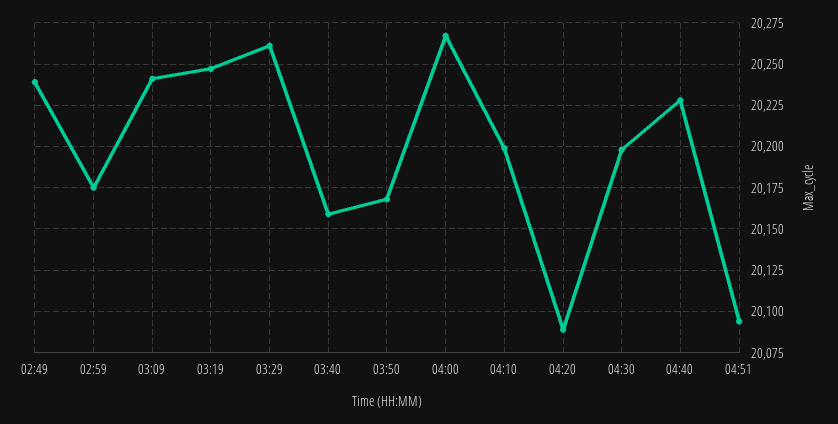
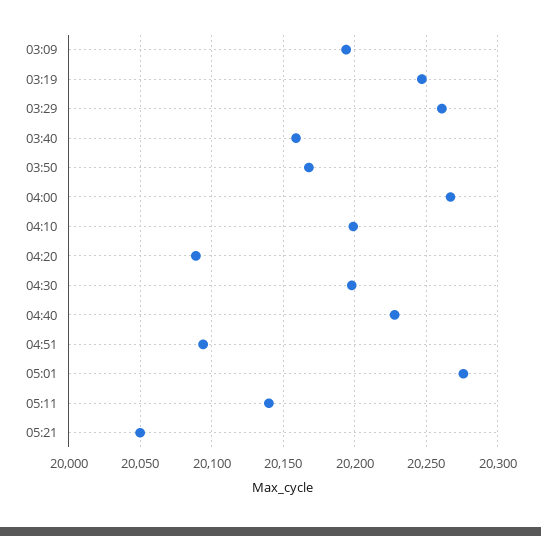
02:49: 20240 -> none
02:59: 20175 -> none
03:09: 20240 -> 20195
05:01: none -> 20275
05:11: none -> 20140
05:21: none -> 20050

